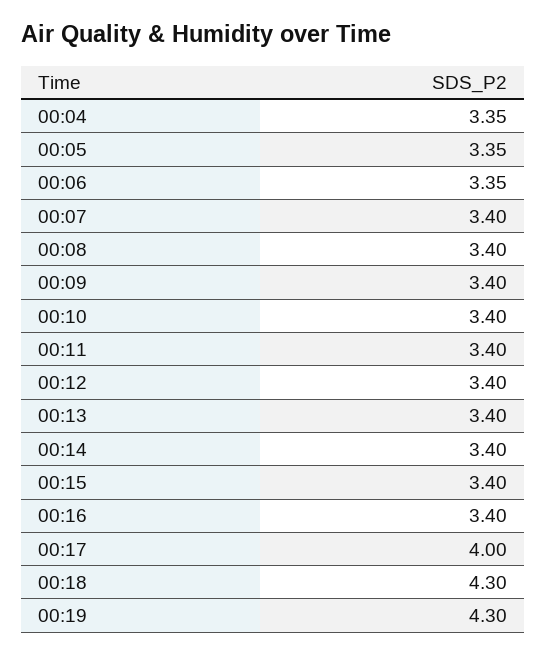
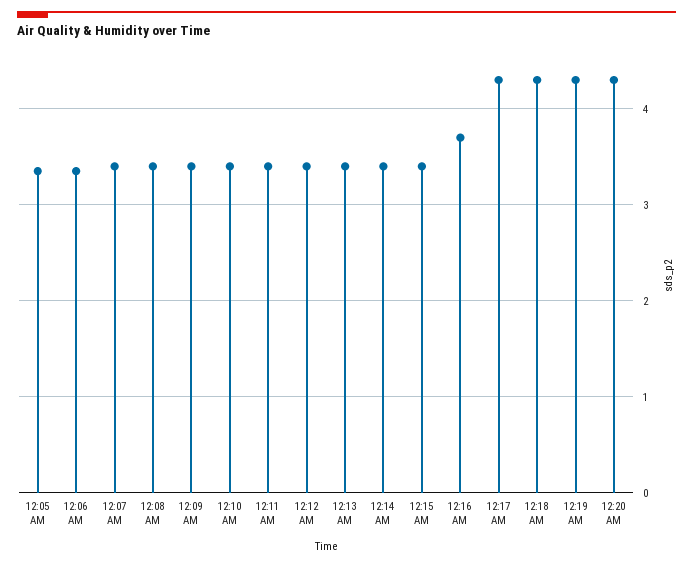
00:04: 3.35 -> none
00:16: 3.4 -> 3.7
00:17: 4 -> 4.3
12:20 AM: none -> 4.3

